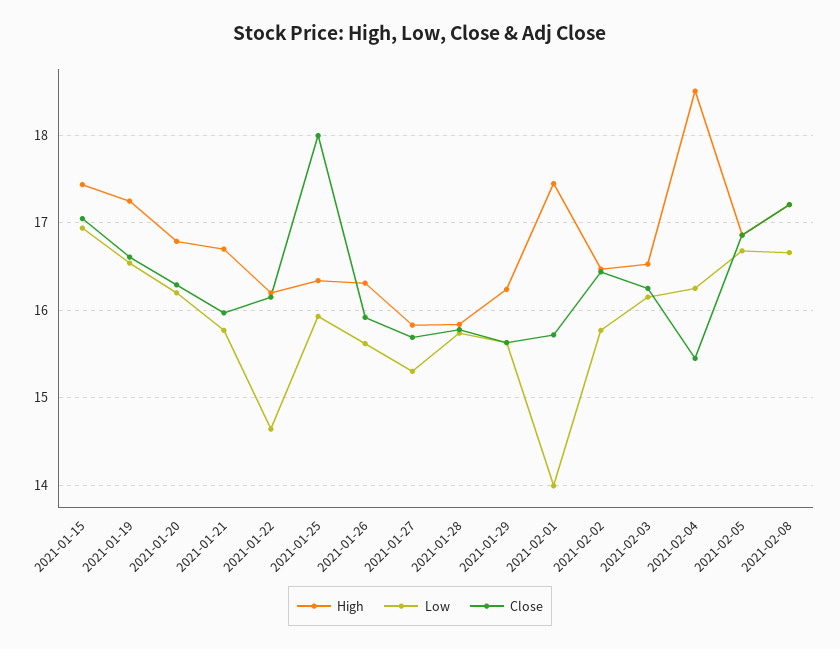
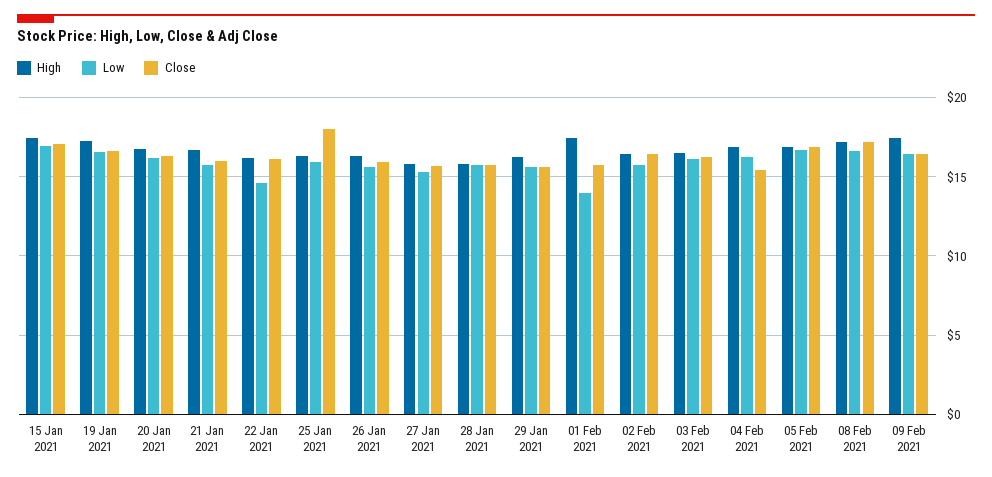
High, 2021-02-04: 18.5 -> 17
High, 09 Feb 2021: none -> 17.5
Low, 09 Feb 2021: none -> 16.5
Close, 09 Feb 2021: none -> 16.5

